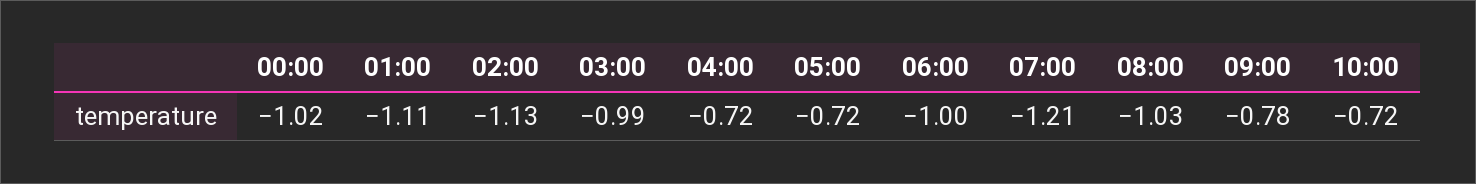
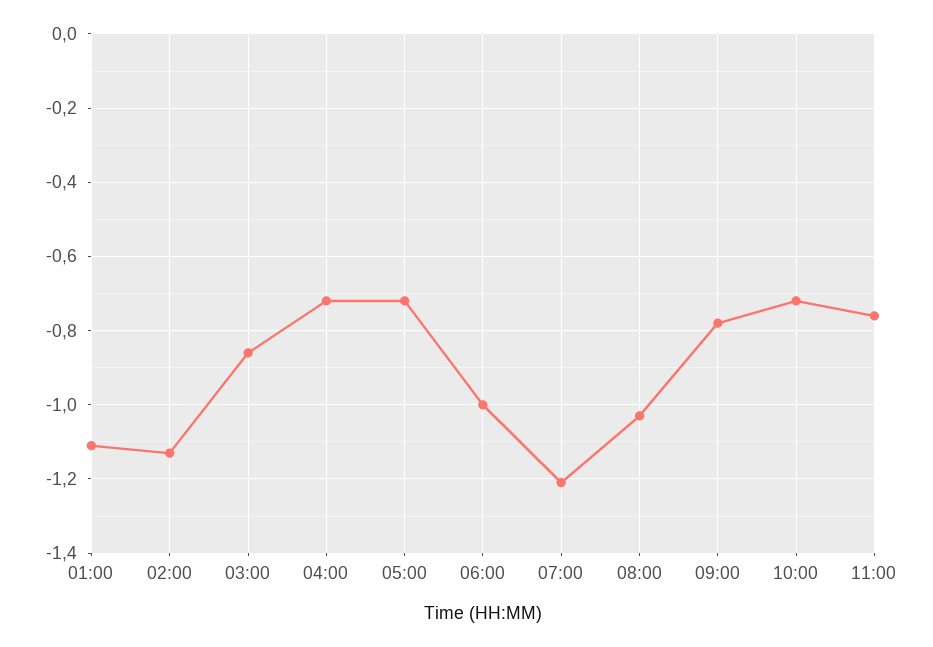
00:00: -1.02 -> none
03:00: -0.99 -> -0.85
11:00: none -> -0.75

